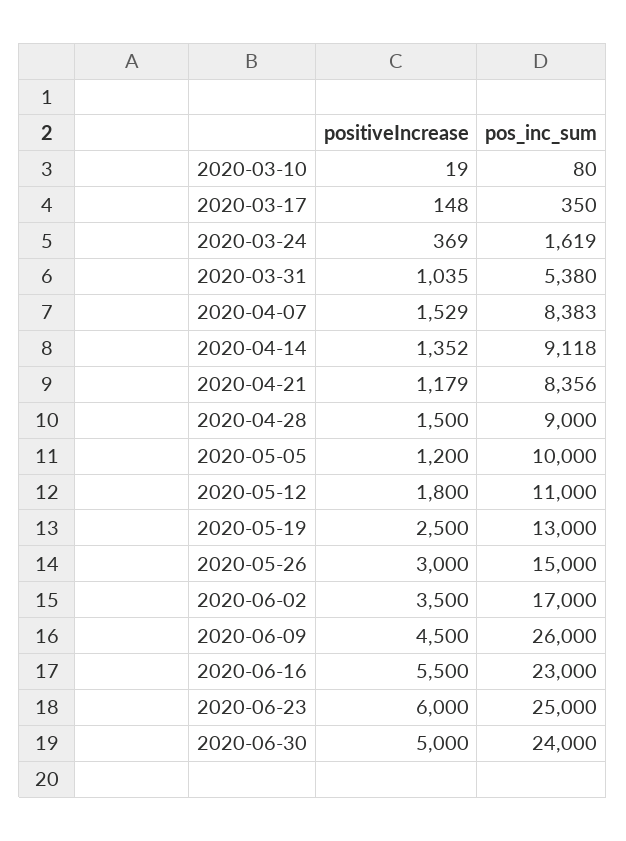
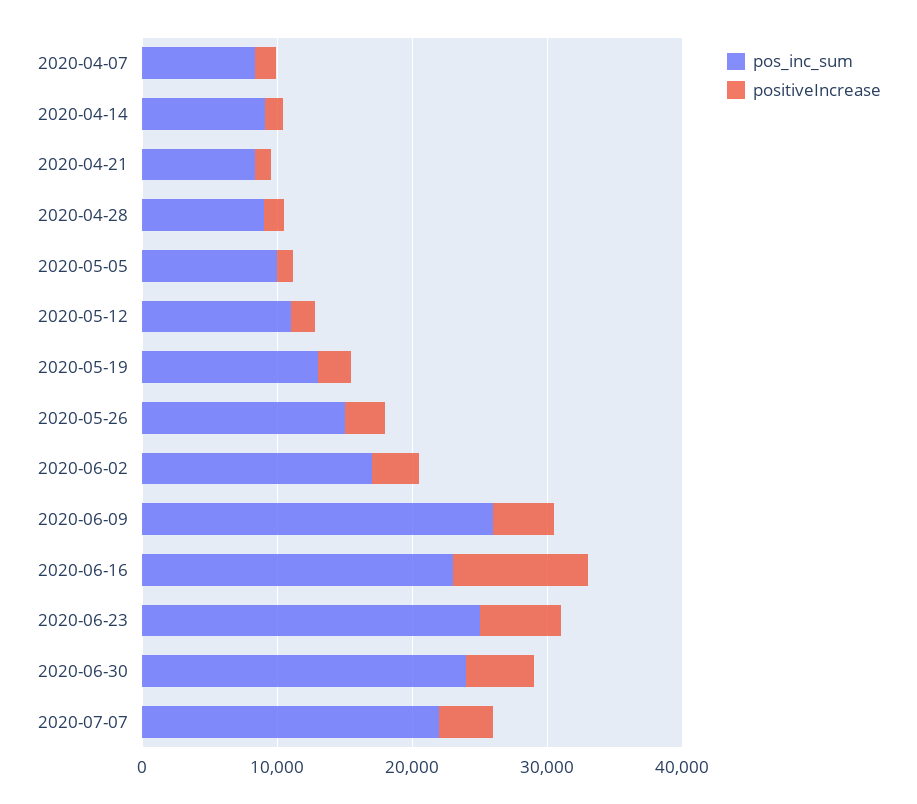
positiveIncrease, 2020-03-10: 19 -> none
pos_inc_sum, 2020-03-10: 80 -> none
positiveIncrease, 2020-03-17: 148 -> none
pos_inc_sum, 2020-03-17: 350 -> none
positiveIncrease, 2020-03-24: 369 -> none
pos_inc_sum, 2020-03-24: 1619 -> none
positiveIncrease, 2020-03-31: 1035 -> none
pos_inc_sum, 2020-03-31: 5380 -> none
positiveIncrease, 2020-06-16: 5500 -> 10000
pos_inc_sum, 2020-07-07: none -> 22000
positiveIncrease, 2020-07-07: none -> 4000

